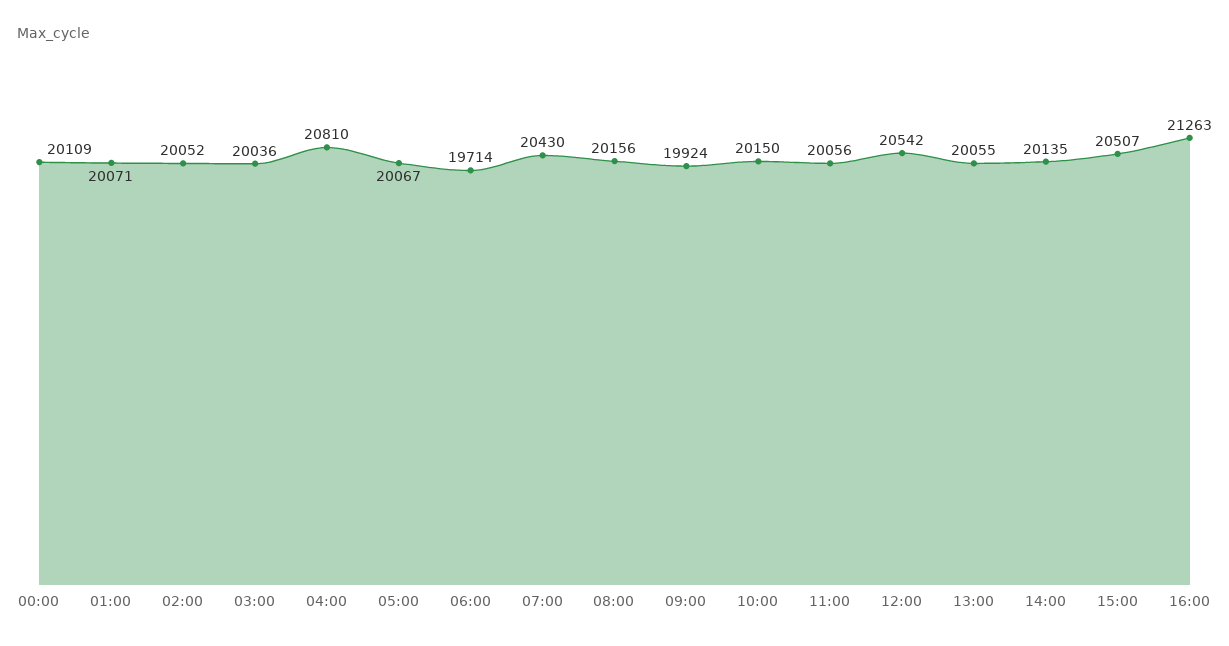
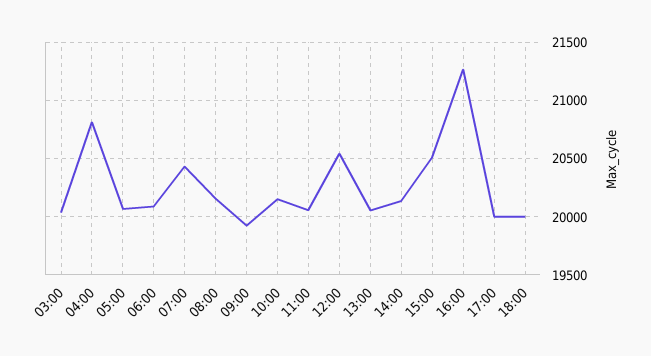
00:00: 20109 -> none
01:00: 20071 -> none
02:00: 20052 -> none
06:00: 19714 -> 20100
17:00: none -> 20000
18:00: none -> 20000

